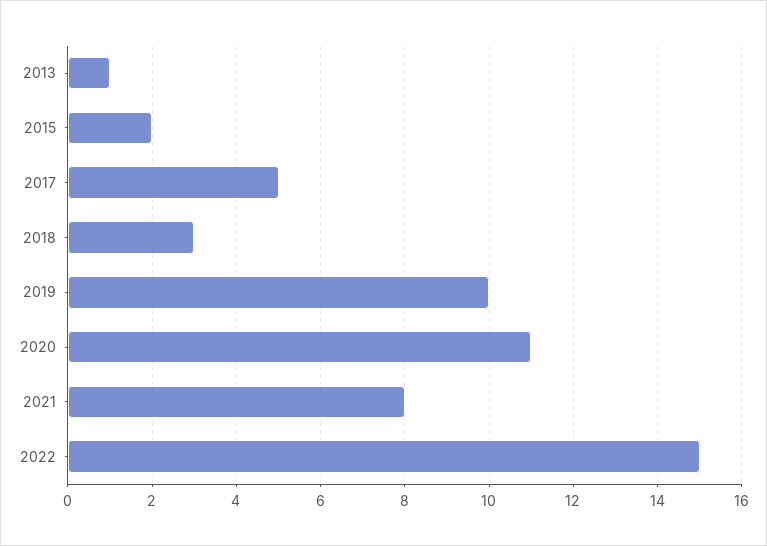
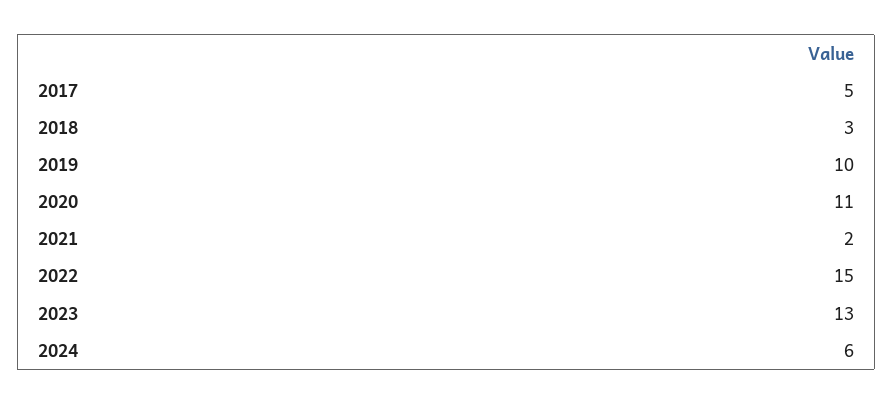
2013: 1 -> none
2015: 2 -> none
2021: 8 -> 2
2023: none -> 13
2024: none -> 6

